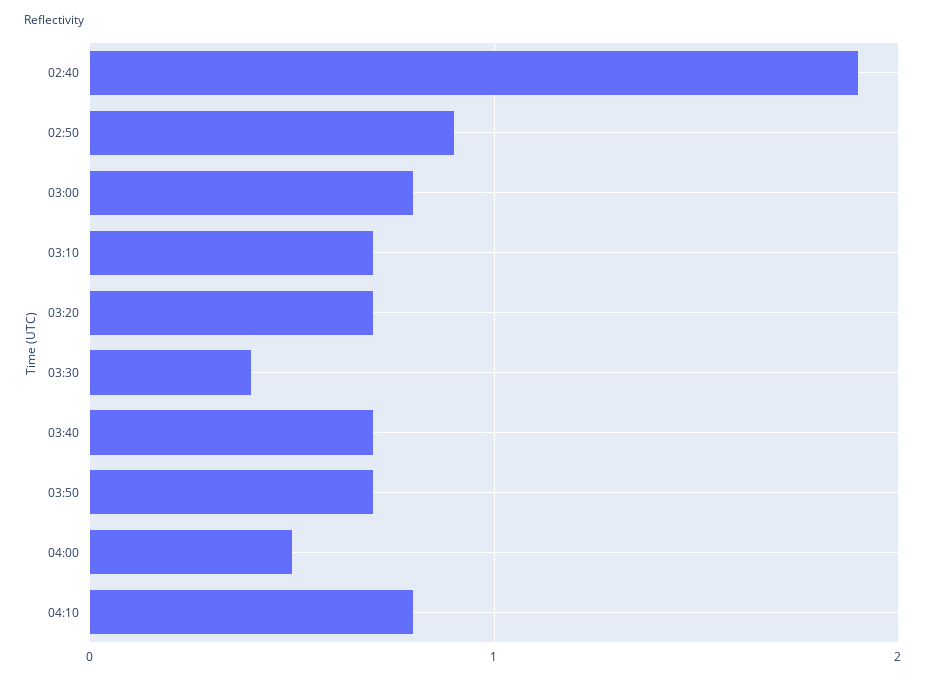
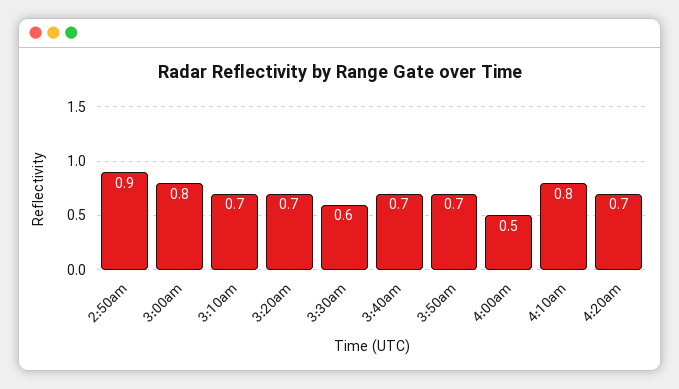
02:40: 1.9 -> none
03:30: 0.4 -> 0.6
4:20am: none -> 0.7

